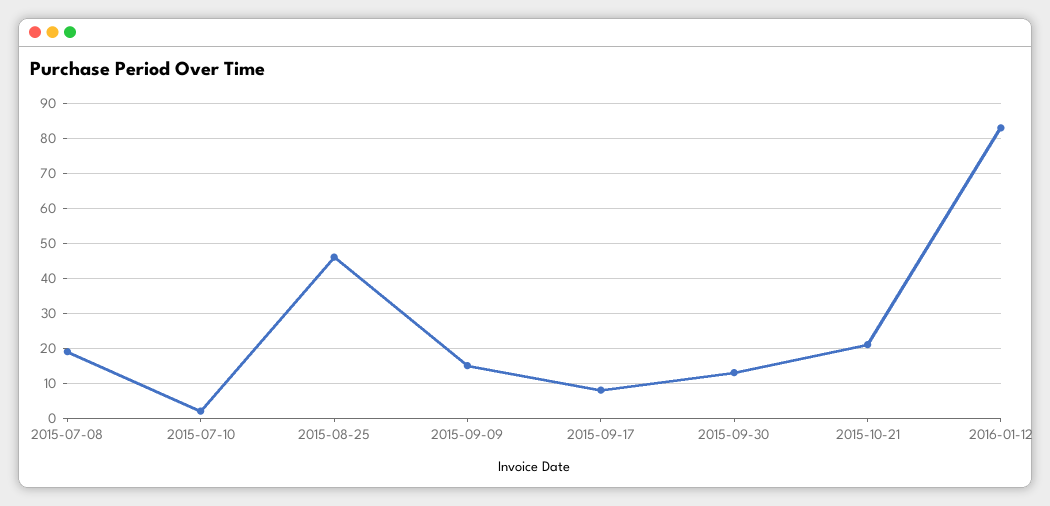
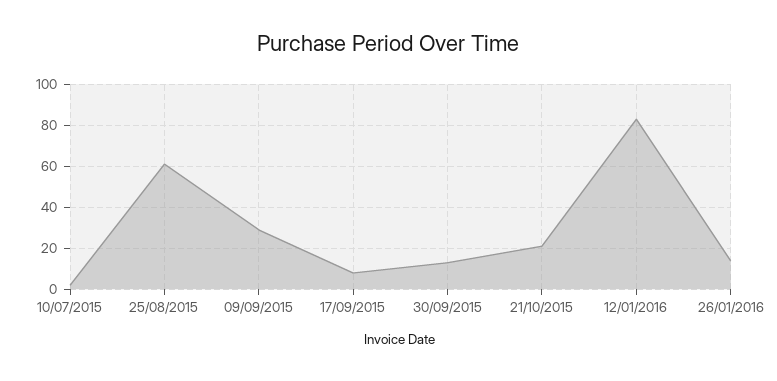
2015-07-08: 20 -> none
2015-08-25: 45 -> 60
2015-09-09: 15 -> 30
26/01/2016: none -> 15

